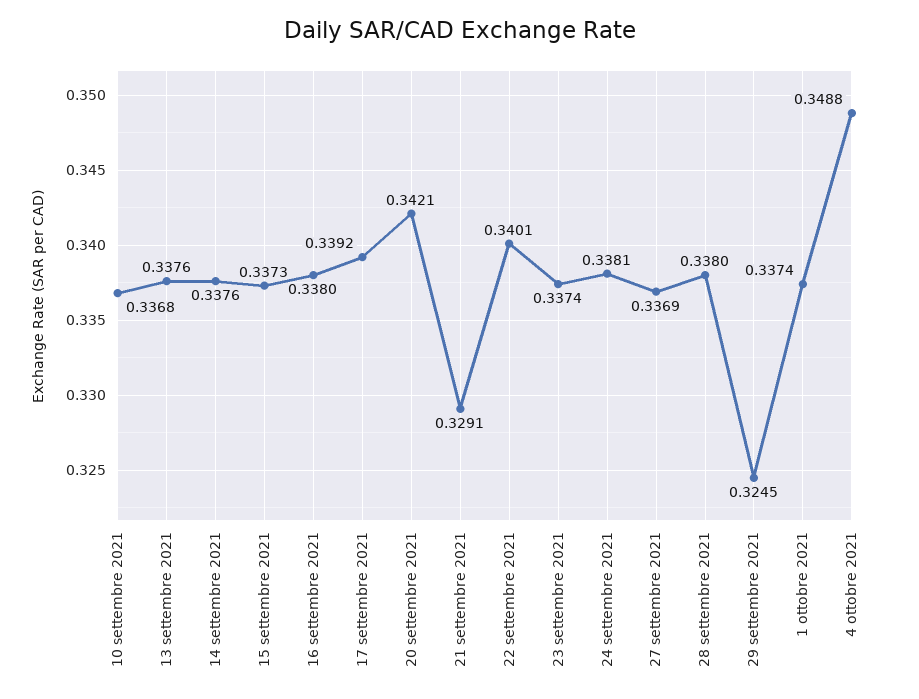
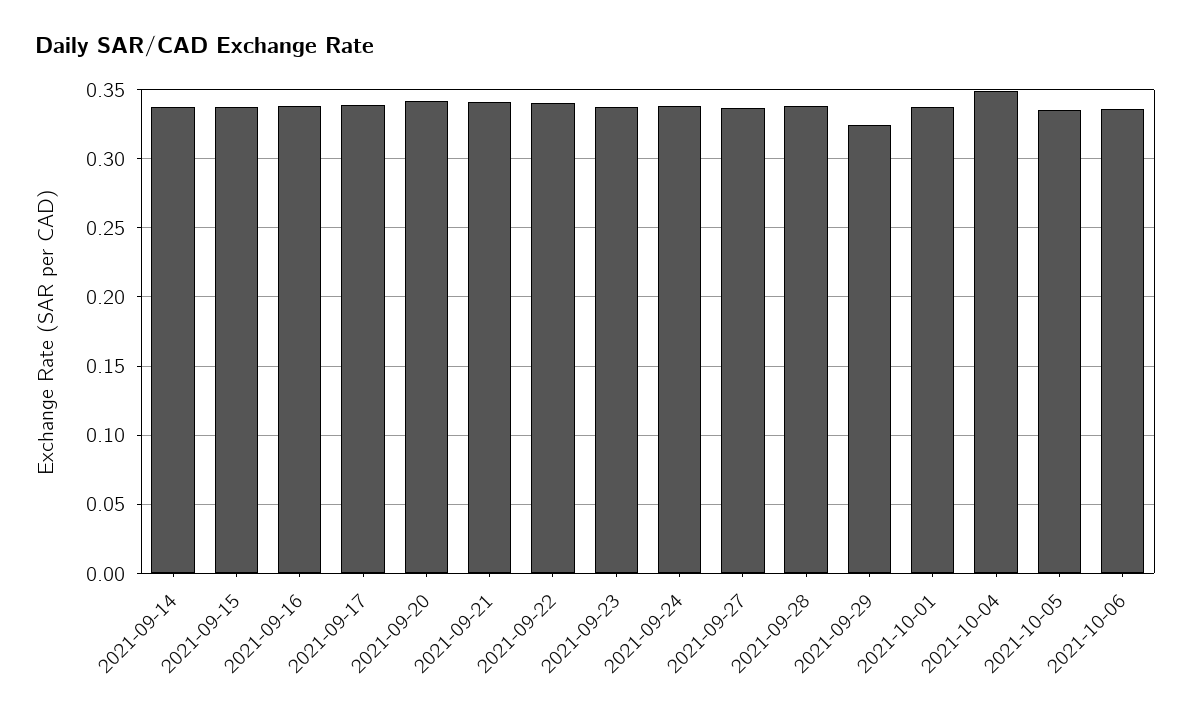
10 settembre 2021: 0.3368 -> none
13 settembre 2021: 0.3376 -> none
21 settembre 2021: 0.3291 -> 0.34
2021-10-05: none -> 0.335
2021-10-06: none -> 0.335

